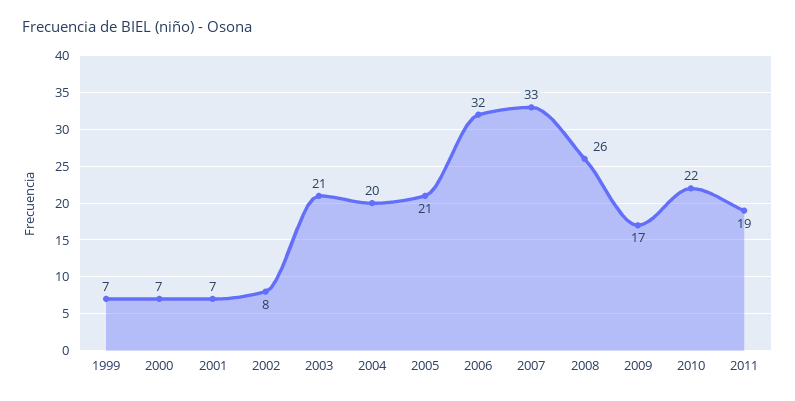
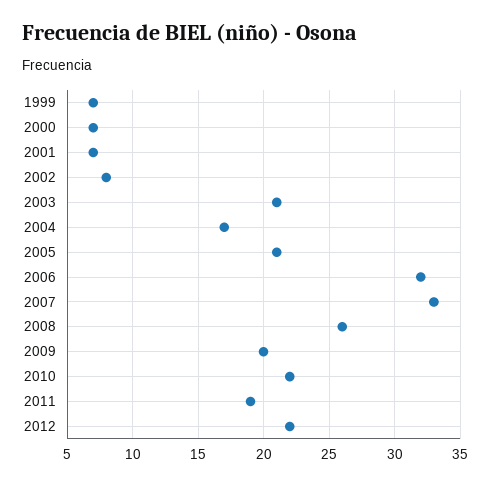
2004: 20 -> 17
2009: 17 -> 20
2012: none -> 22

